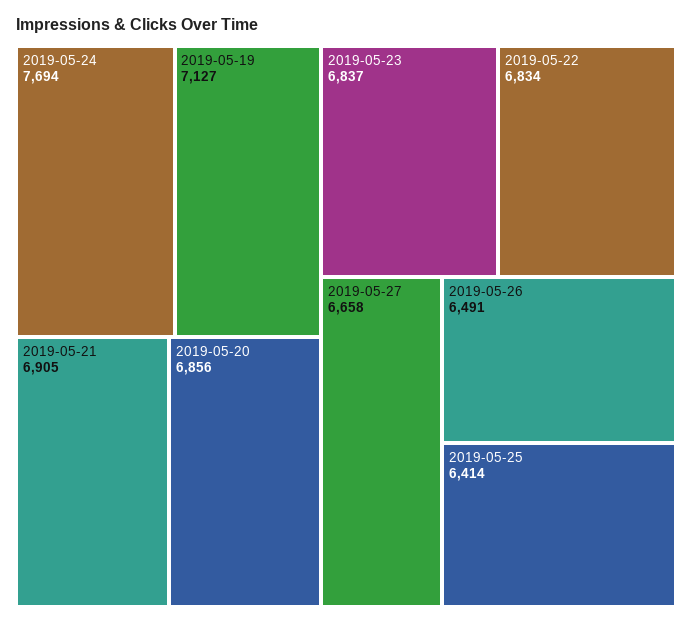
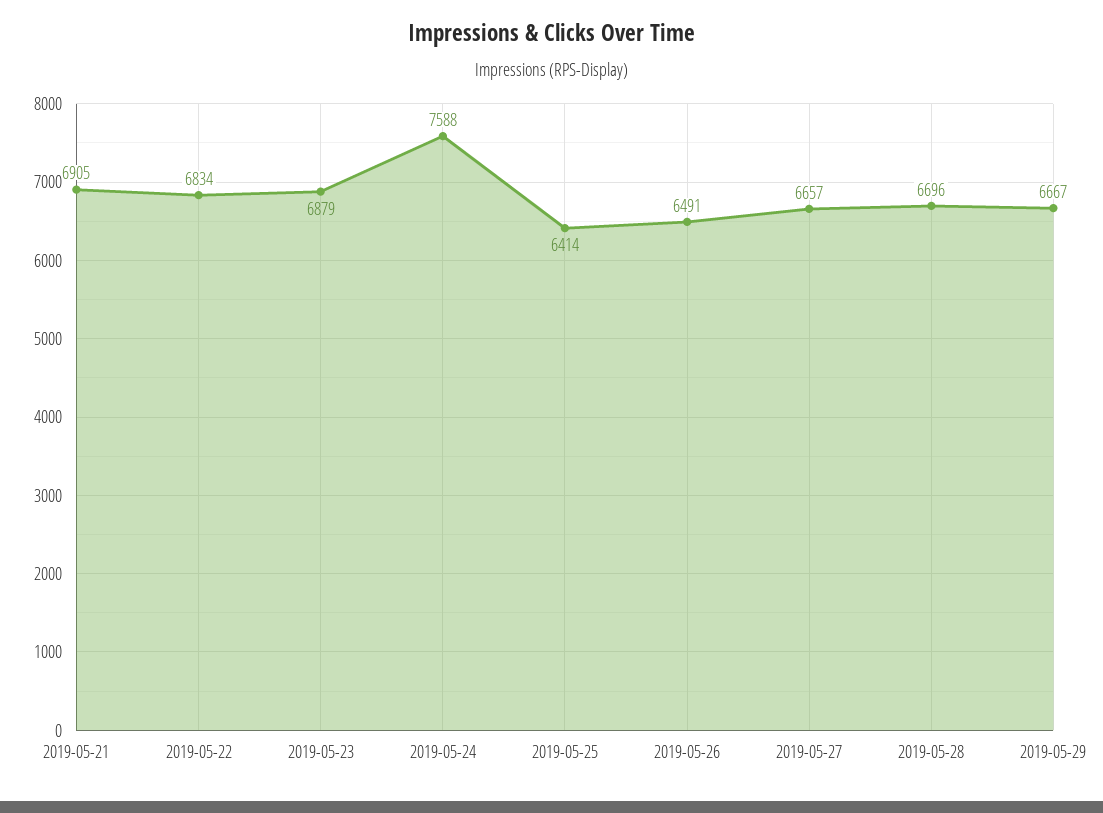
2019-05-24: 7694 -> 7588
2019-05-19: 7127 -> none
2019-05-20: 6856 -> none
2019-05-23: 6837 -> 6879
2019-05-27: 6658 -> 6657
2019-05-28: none -> 6696
2019-05-29: none -> 6667

